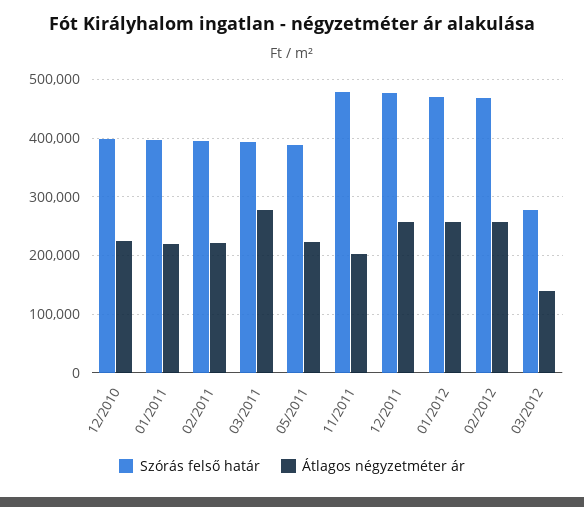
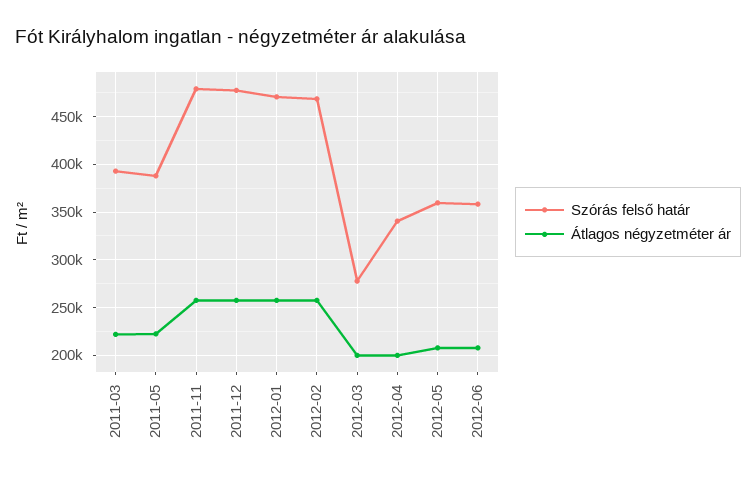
Szórás felső határ, 12/2010: 400000 -> none
Átlagos négyzetméter ár, 12/2010: 220000 -> none
Szórás felső határ, 01/2011: 400000 -> none
Átlagos négyzetméter ár, 01/2011: 220000 -> none
Szórás felső határ, 02/2011: 400000 -> none
Átlagos négyzetméter ár, 02/2011: 220000 -> none
Átlagos négyzetméter ár, 03/2011: 280000 -> 220000
Átlagos négyzetméter ár, 11/2011: 200000 -> 260000
Átlagos négyzetméter ár, 03/2012: 140000 -> 200000
Szórás felső határ, 2012-04: none -> 340000
Átlagos négyzetméter ár, 2012-04: none -> 200000
Szórás felső határ, 2012-05: none -> 360000
Átlagos négyzetméter ár, 2012-05: none -> 210000
Szórás felső határ, 2012-06: none -> 360000
Átlagos négyzetméter ár, 2012-06: none -> 210000

